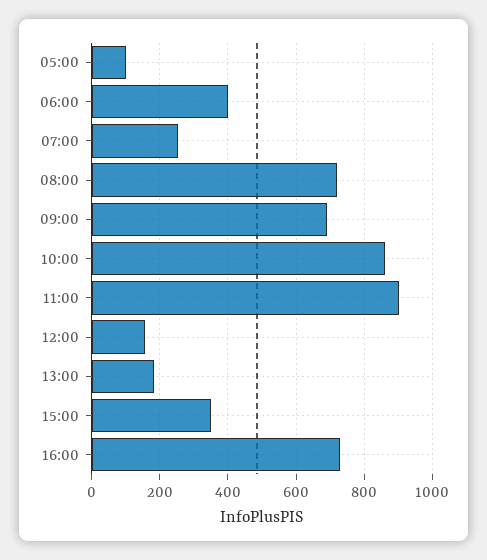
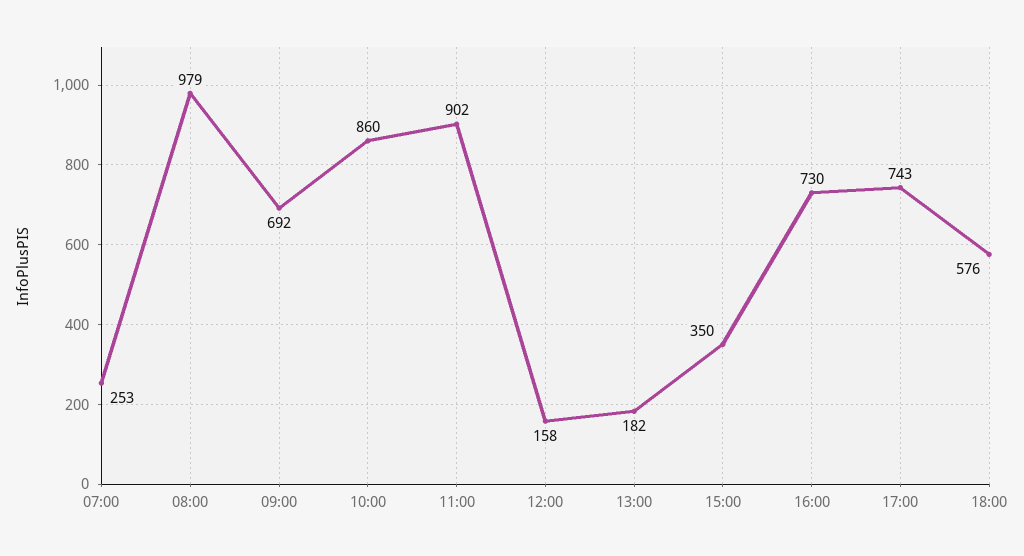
05:00: 100 -> none
06:00: 400 -> none
08:00: 720 -> 979
17:00: none -> 743
18:00: none -> 576

